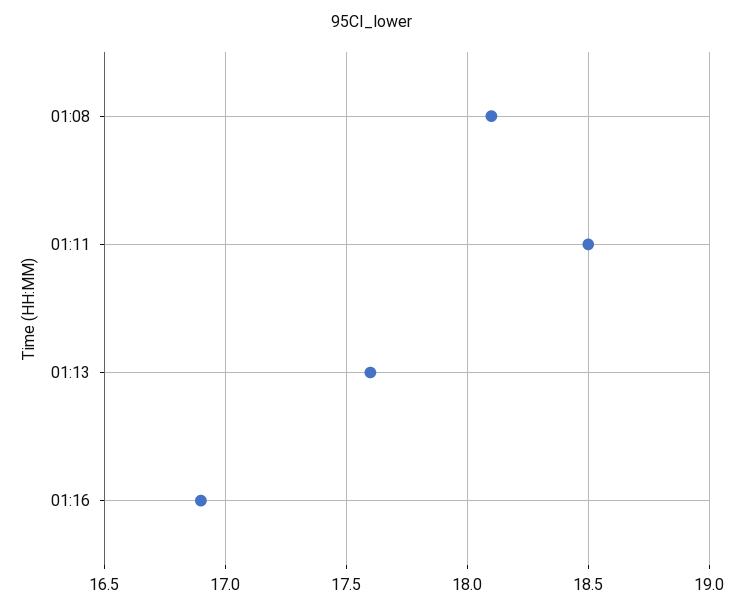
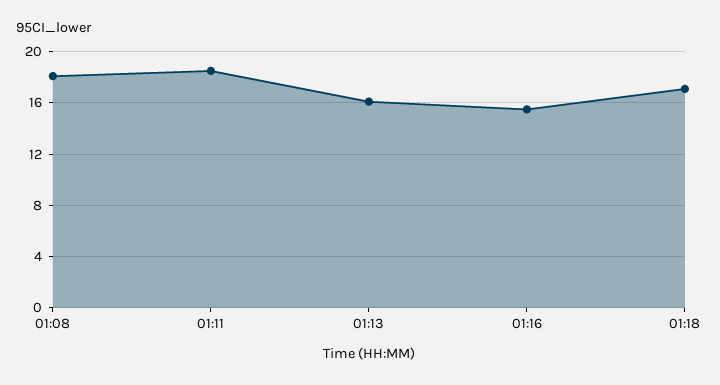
01:13: 17.6 -> 16
01:16: 16.9 -> 15.5
01:18: none -> 17

